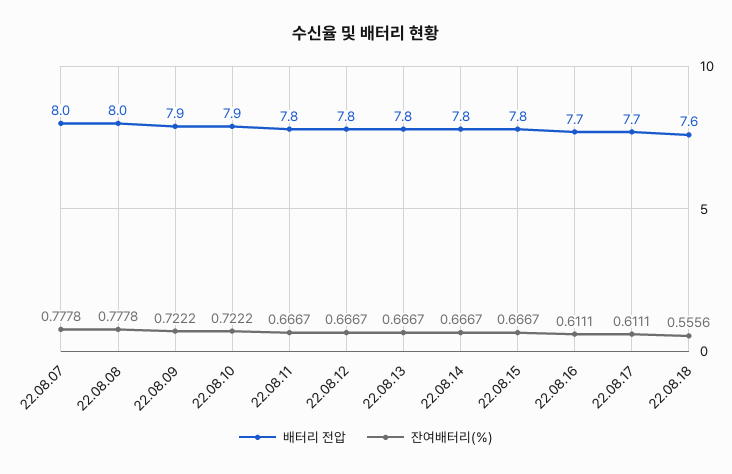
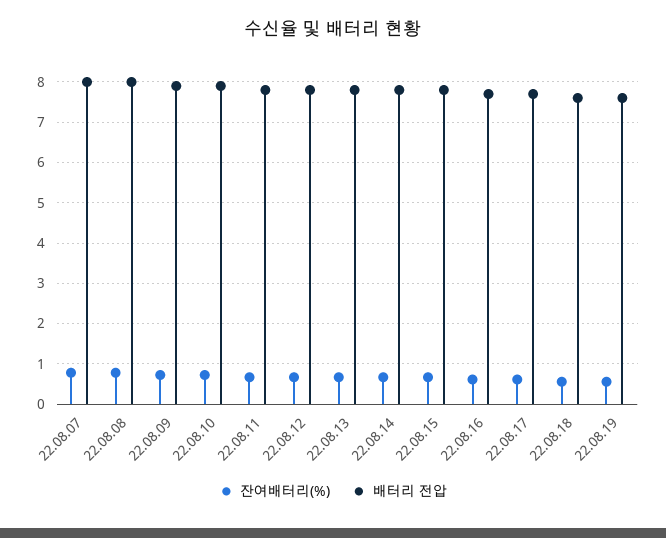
잔여배터리(%), 22.08.19: none -> 0.6
배터리 전압, 22.08.19: none -> 7.6

